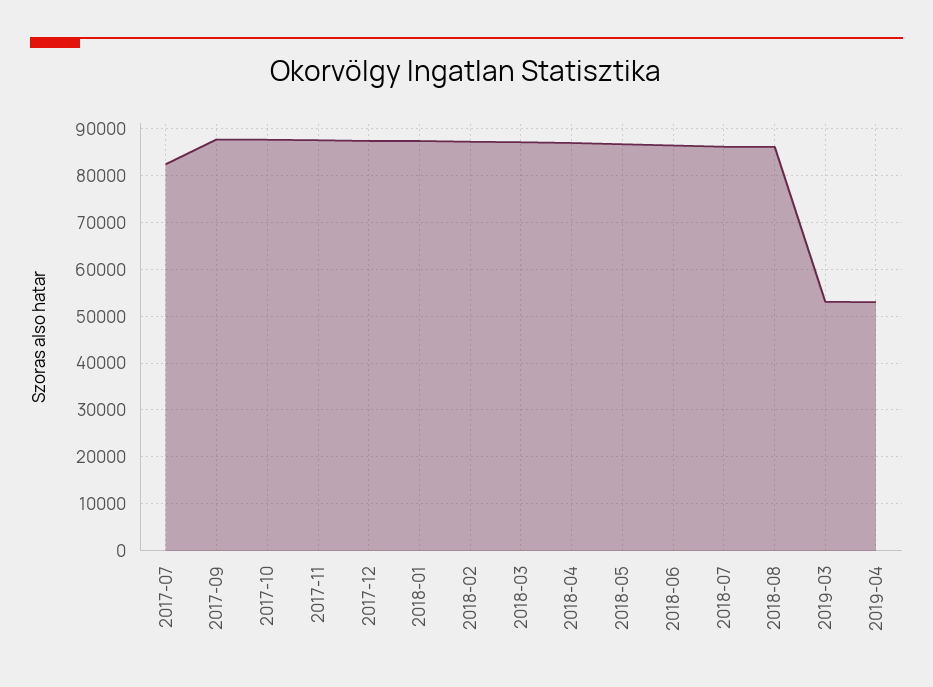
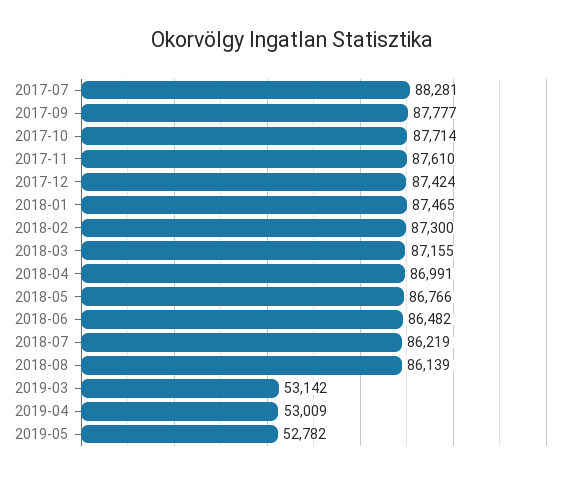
2017-07: 82000 -> 88281
2019-05: none -> 52782

